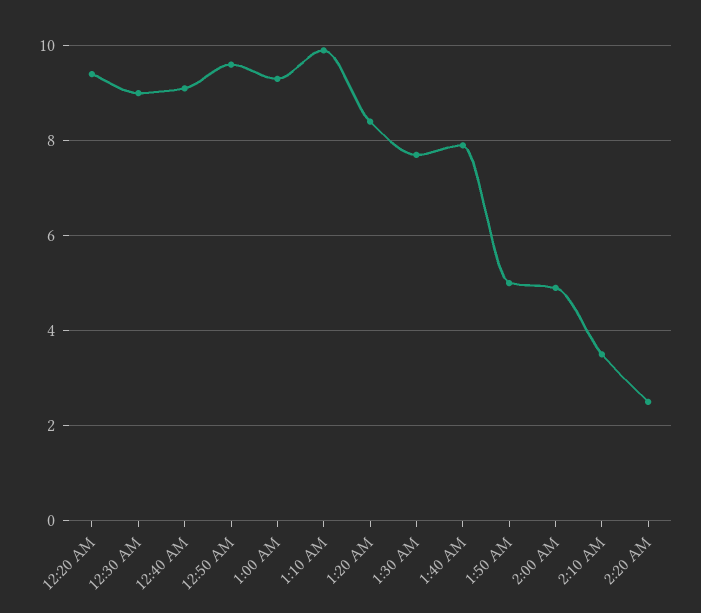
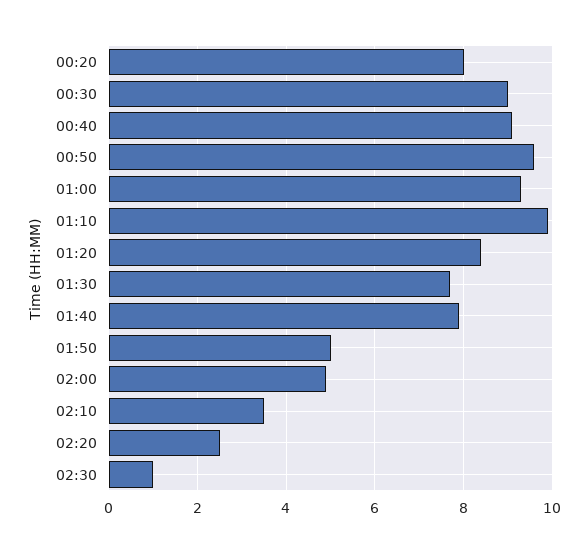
12:20 AM: 9.5 -> 8
02:30: none -> 1

